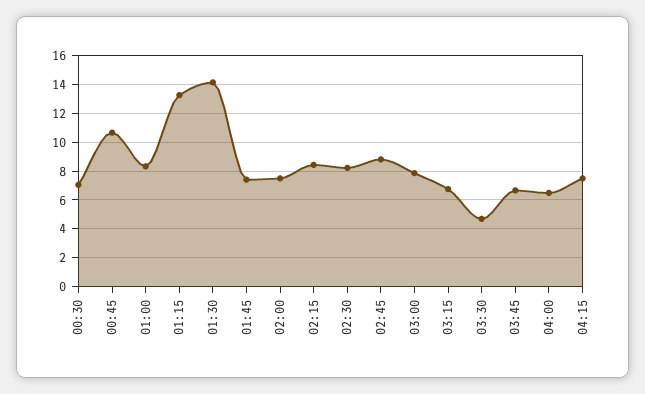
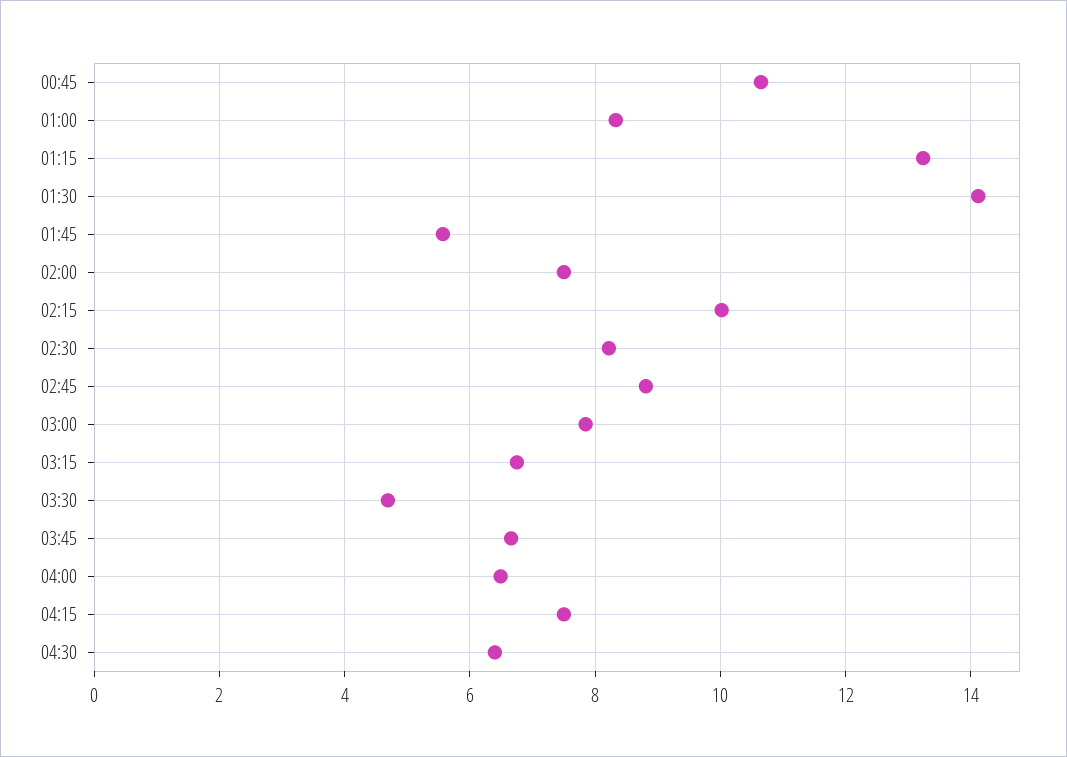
00:30: 7 -> none
01:45: 7.5 -> 5.6
02:15: 8.5 -> 10
04:30: none -> 6.4

